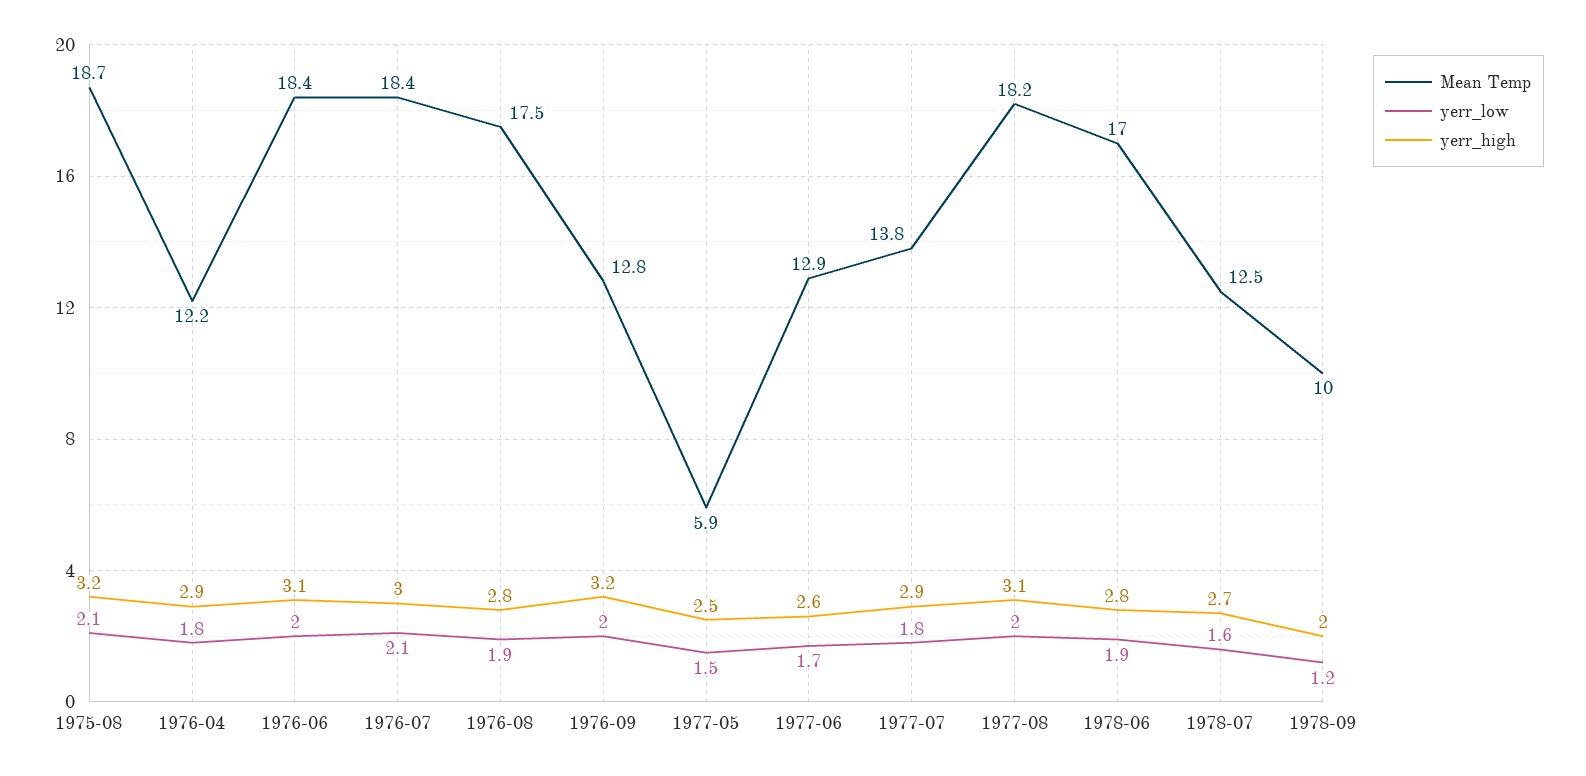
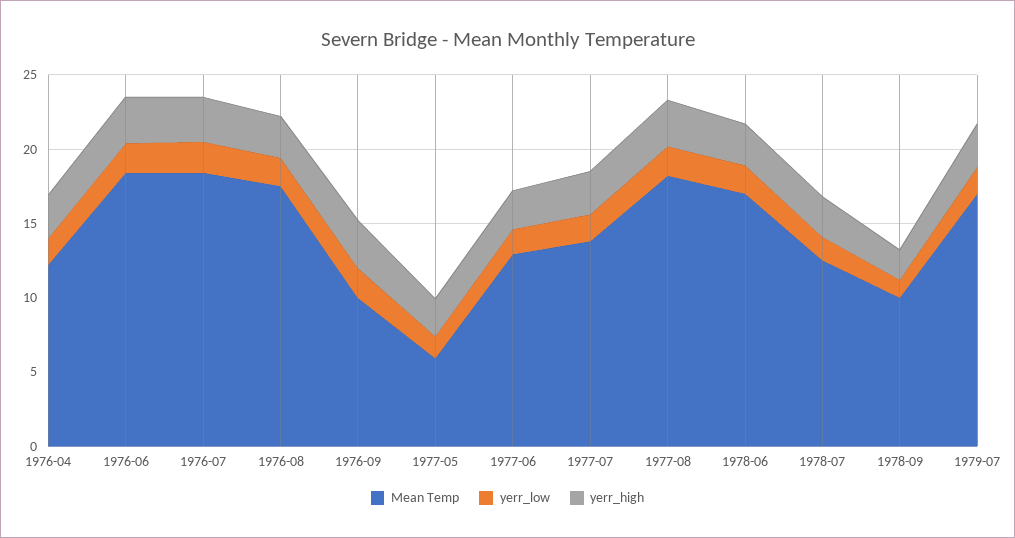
Mean Temp, 1975-08: 18.7 -> none
yerr_low, 1975-08: 2.1 -> none
yerr_high, 1975-08: 3.2 -> none
Mean Temp, 1976-09: 12.8 -> 10
Mean Temp, 1979-07: none -> 17
yerr_low, 1979-07: none -> 2
yerr_high, 1979-07: none -> 3

